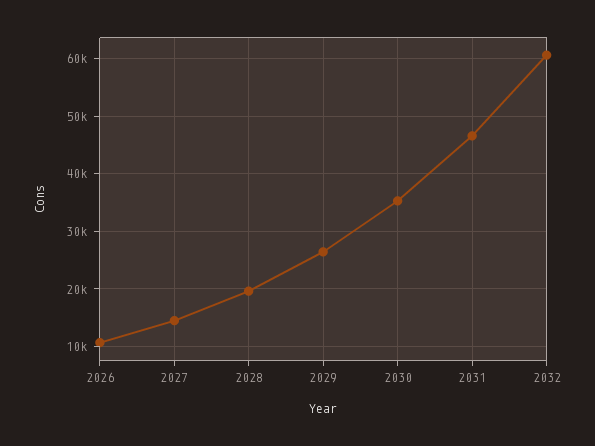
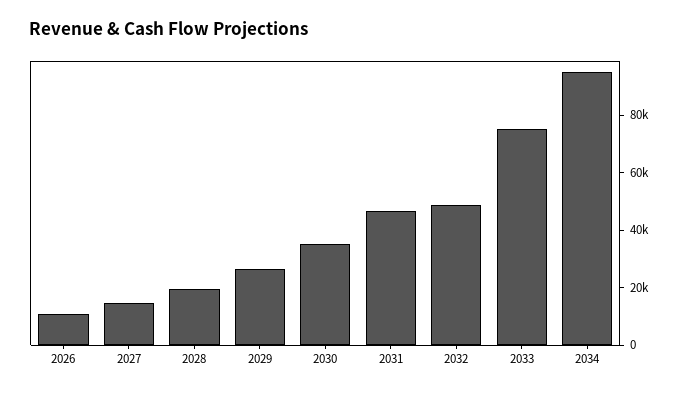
2032: 60000 -> 50000
2033: none -> 75000
2034: none -> 95000

